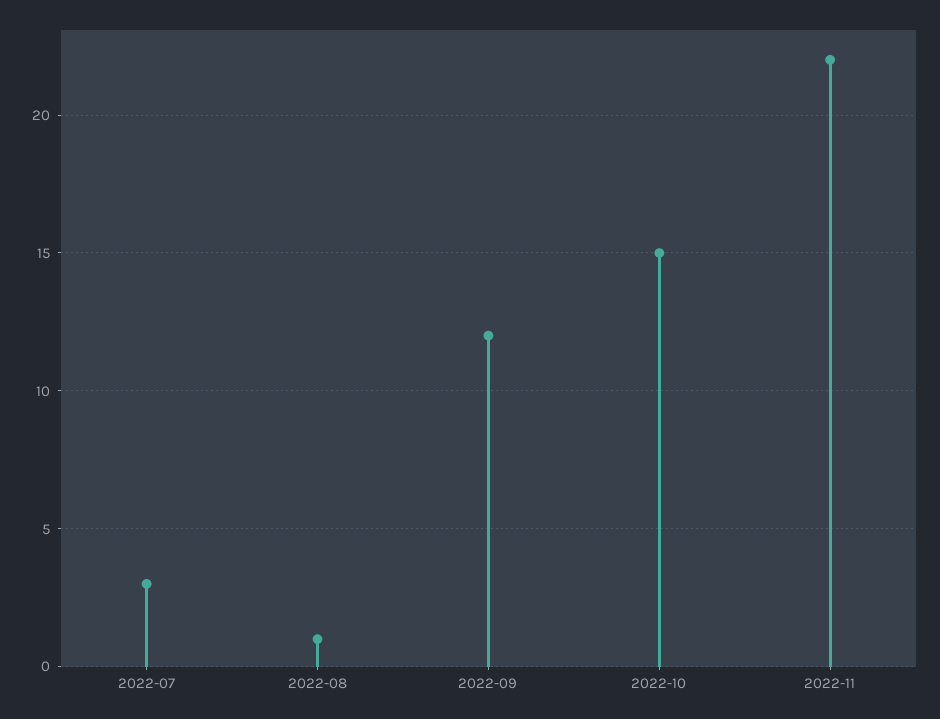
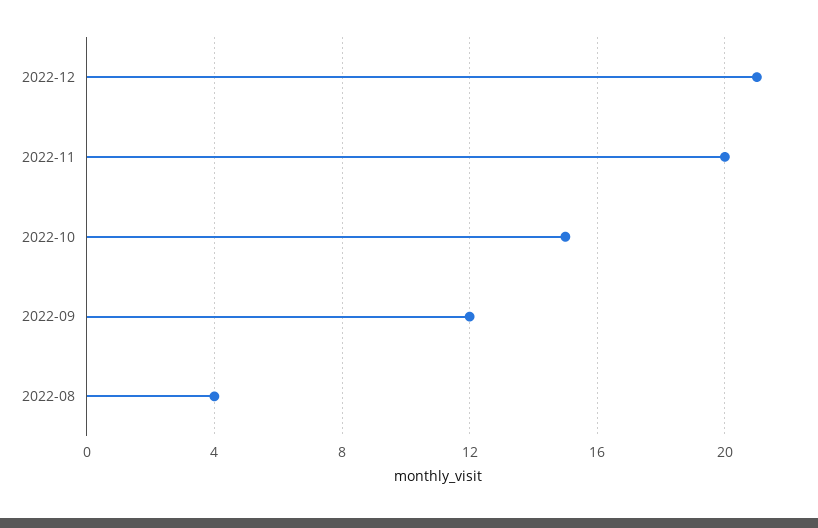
2022-07: 3 -> none
2022-08: 1 -> 4
2022-11: 22 -> 20
2022-12: none -> 21

